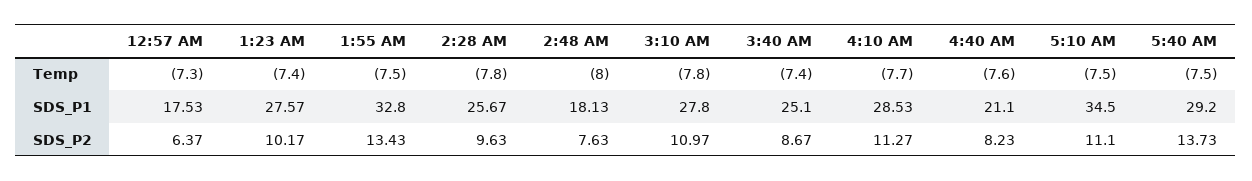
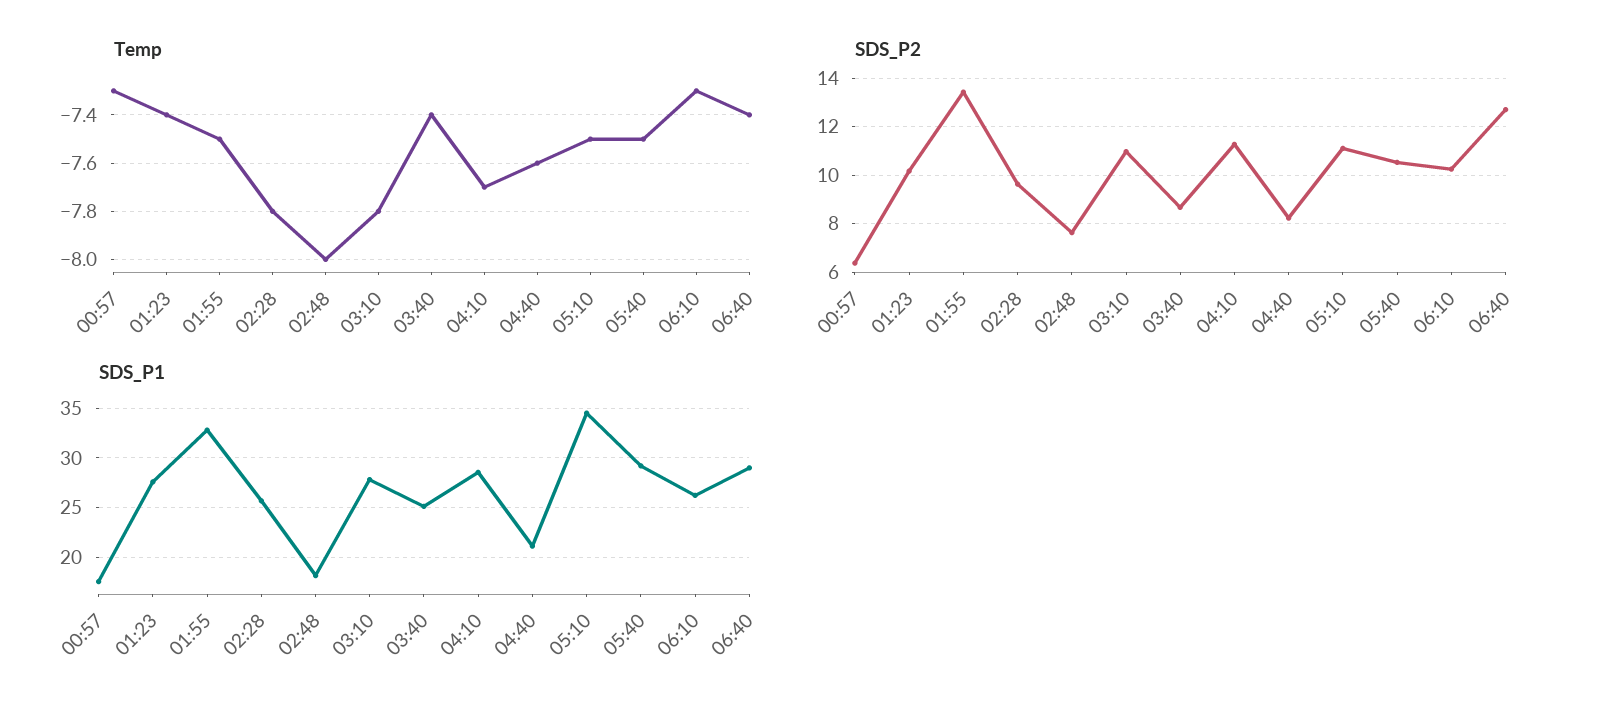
SDS_P2, 5:40 AM: 13.73 -> 10.5
Temp, 06:10: none -> -7.3
Temp, 06:40: none -> -7.4
SDS_P2, 06:10: none -> 10.25
SDS_P2, 06:40: none -> 12.75
SDS_P1, 06:10: none -> 26
SDS_P1, 06:40: none -> 29

